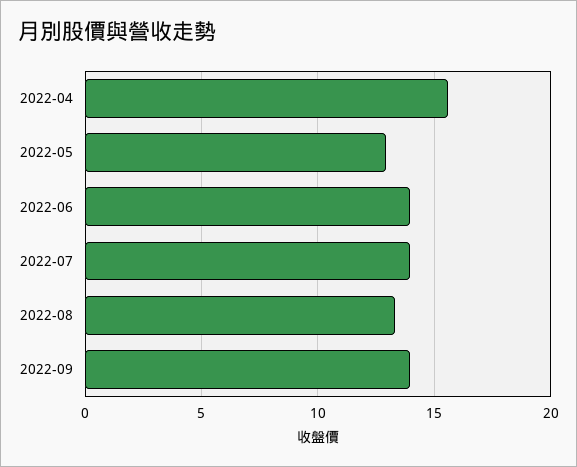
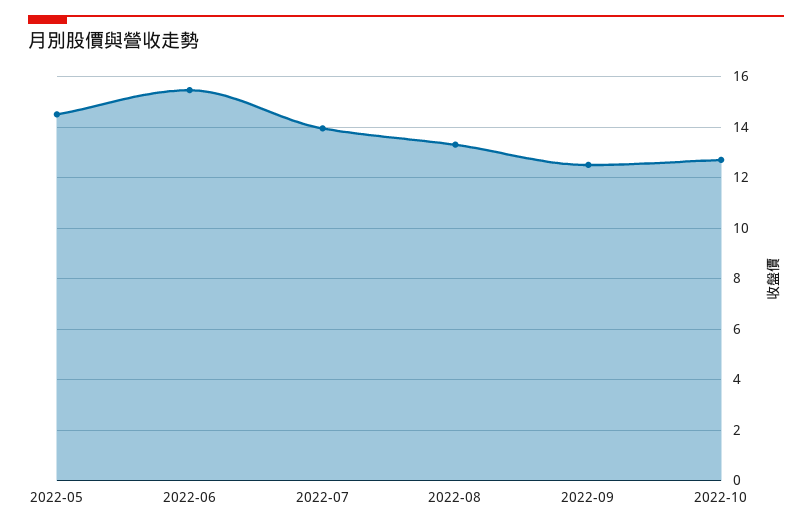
2022-04: 15.5 -> none
2022-05: 13 -> 14.5
2022-06: 14 -> 15.5
2022-09: 14 -> 12.5
2022-10: none -> 12.75

